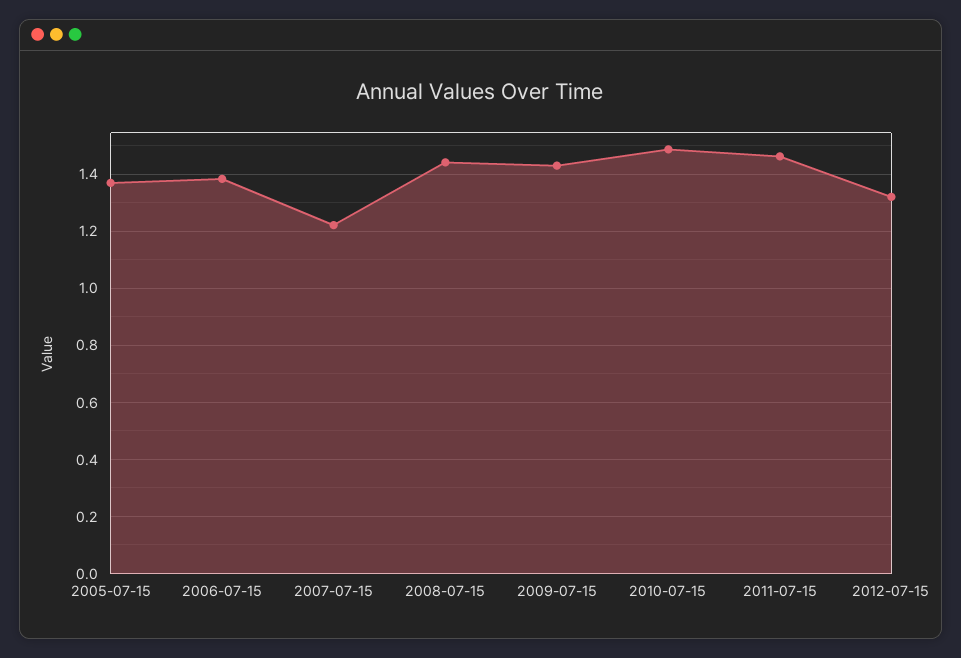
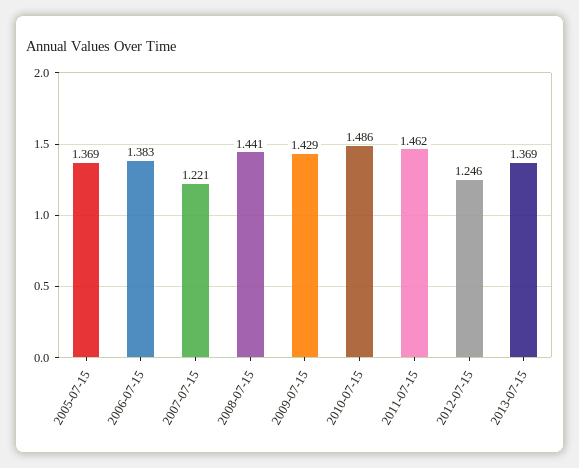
2012-07-15: 1.325 -> 1.246
2013-07-15: none -> 1.369

